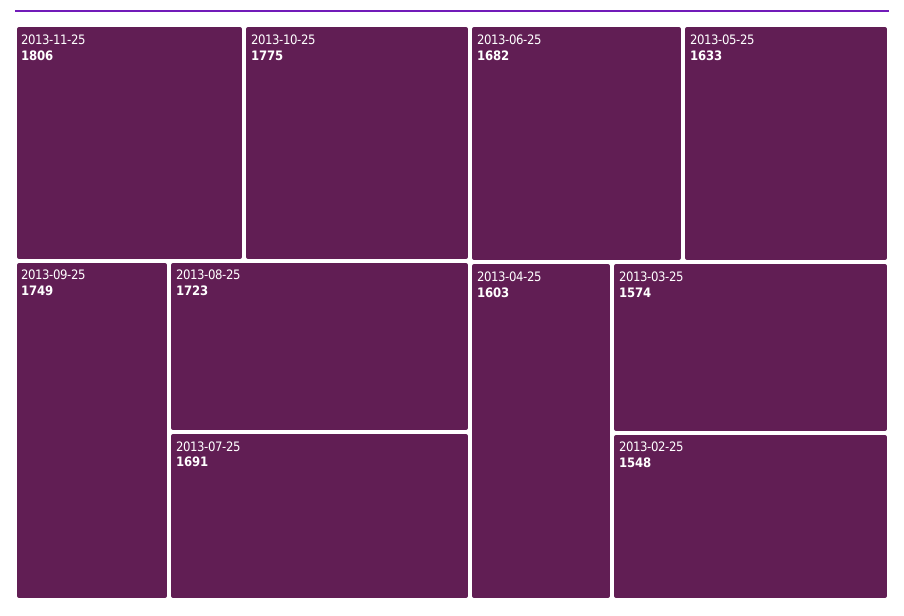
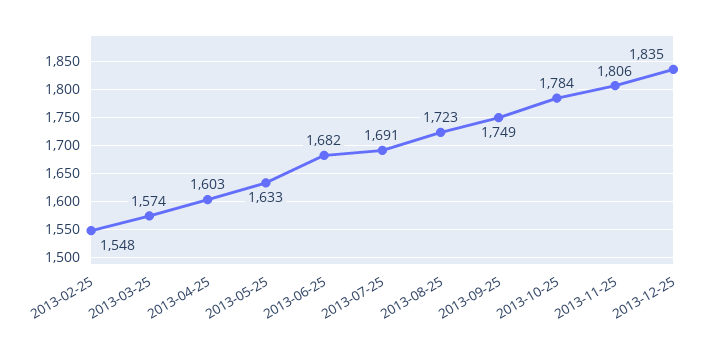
2013-10-25: 1775 -> 1784
2013-12-25: none -> 1835

